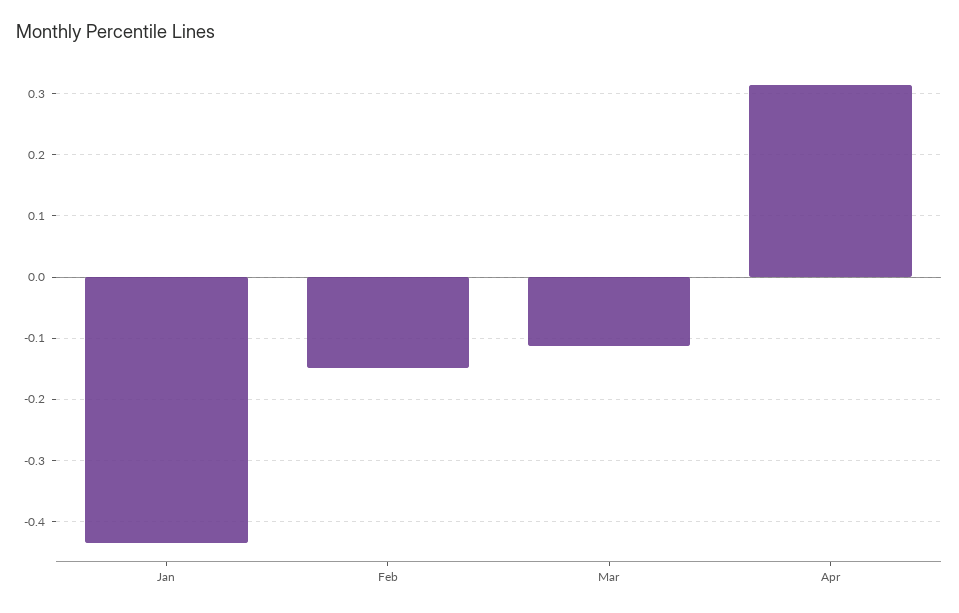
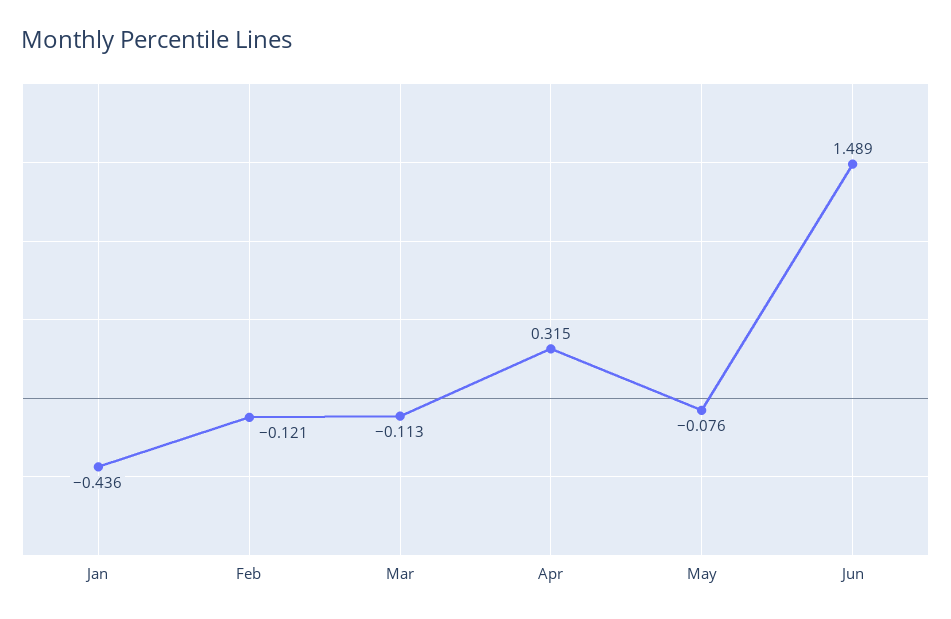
Feb: -0.15 -> -0.121
May: none -> -0.076
Jun: none -> 1.489

